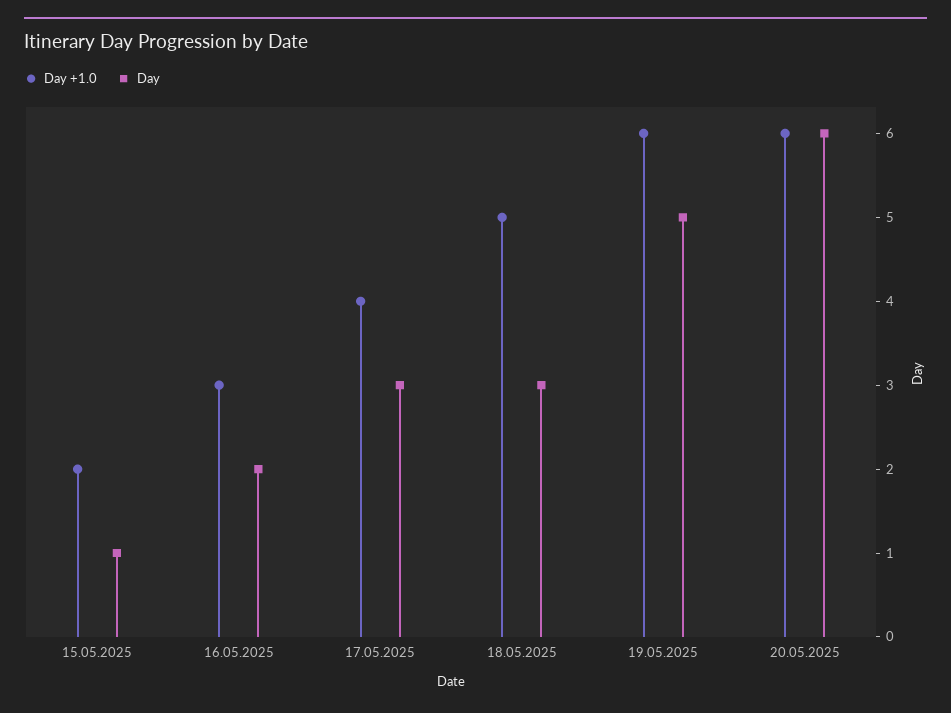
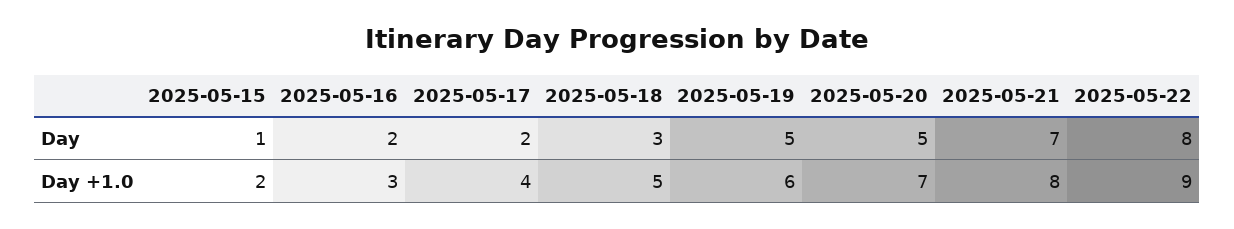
Day, 17.05.2025: 3 -> 2
Day +1.0, 20.05.2025: 6 -> 7
Day, 20.05.2025: 6 -> 5
Day, 2025-05-21: none -> 7
Day, 2025-05-22: none -> 8
Day +1.0, 2025-05-21: none -> 8
Day +1.0, 2025-05-22: none -> 9

